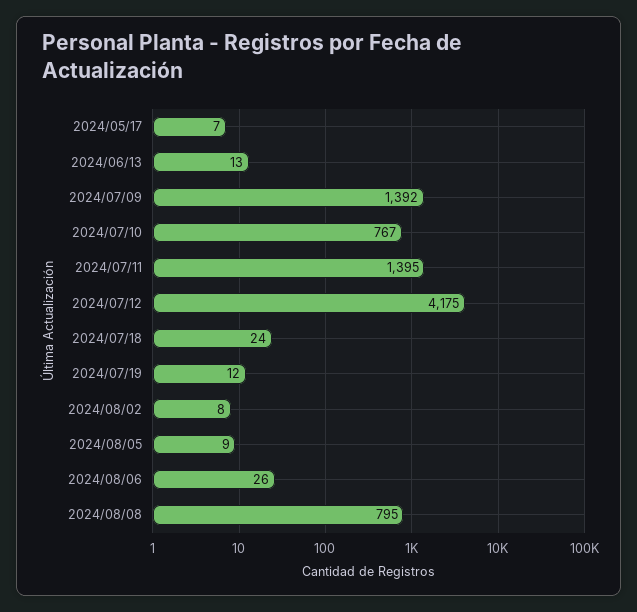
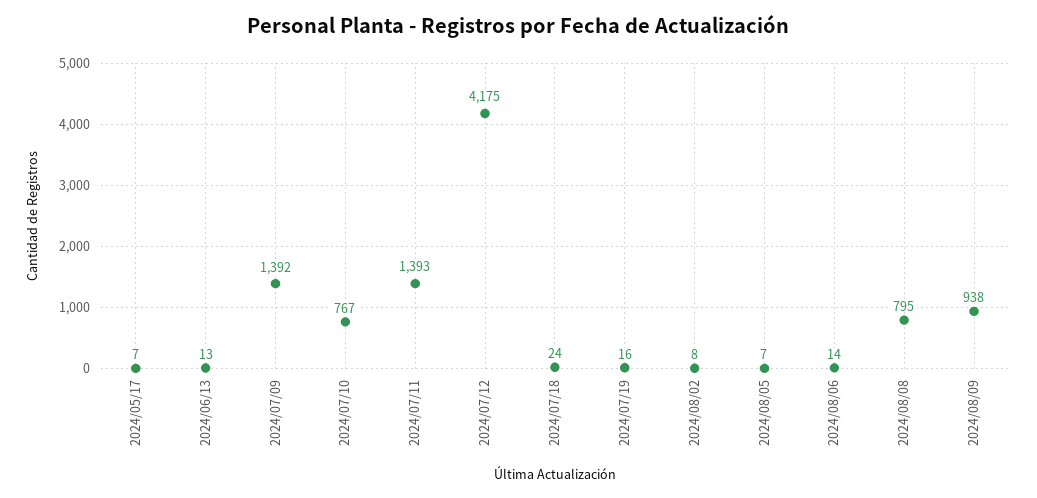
2024/07/11: 1395 -> 1393
2024/07/19: 12 -> 16
2024/08/05: 9 -> 7
2024/08/06: 26 -> 14
2024/08/09: none -> 938

